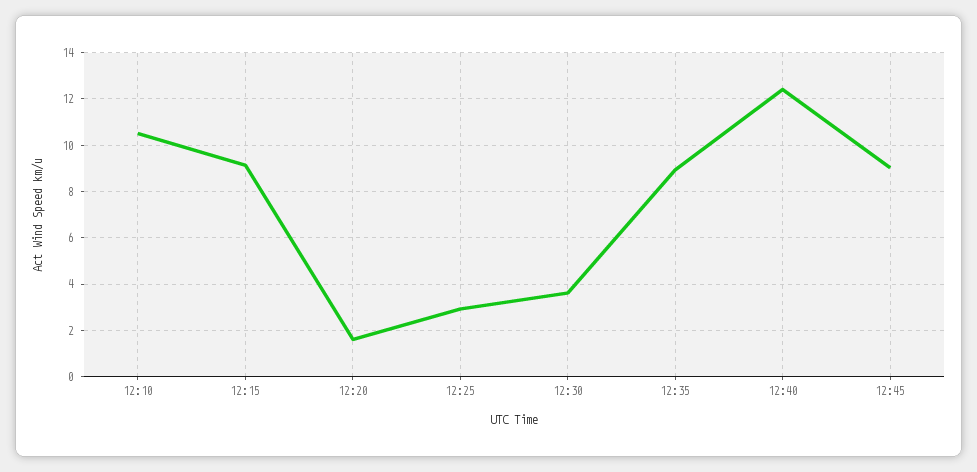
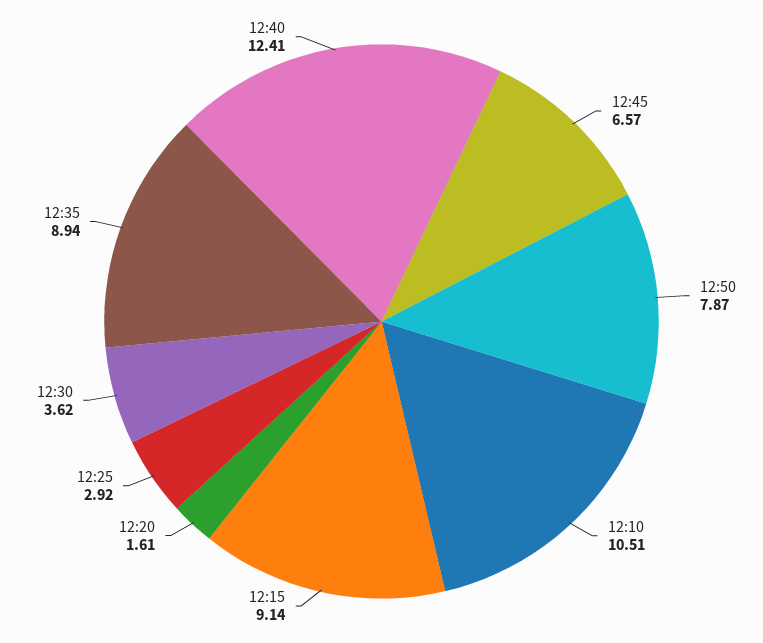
12:45: 9 -> 6.57
12:50: none -> 7.87

